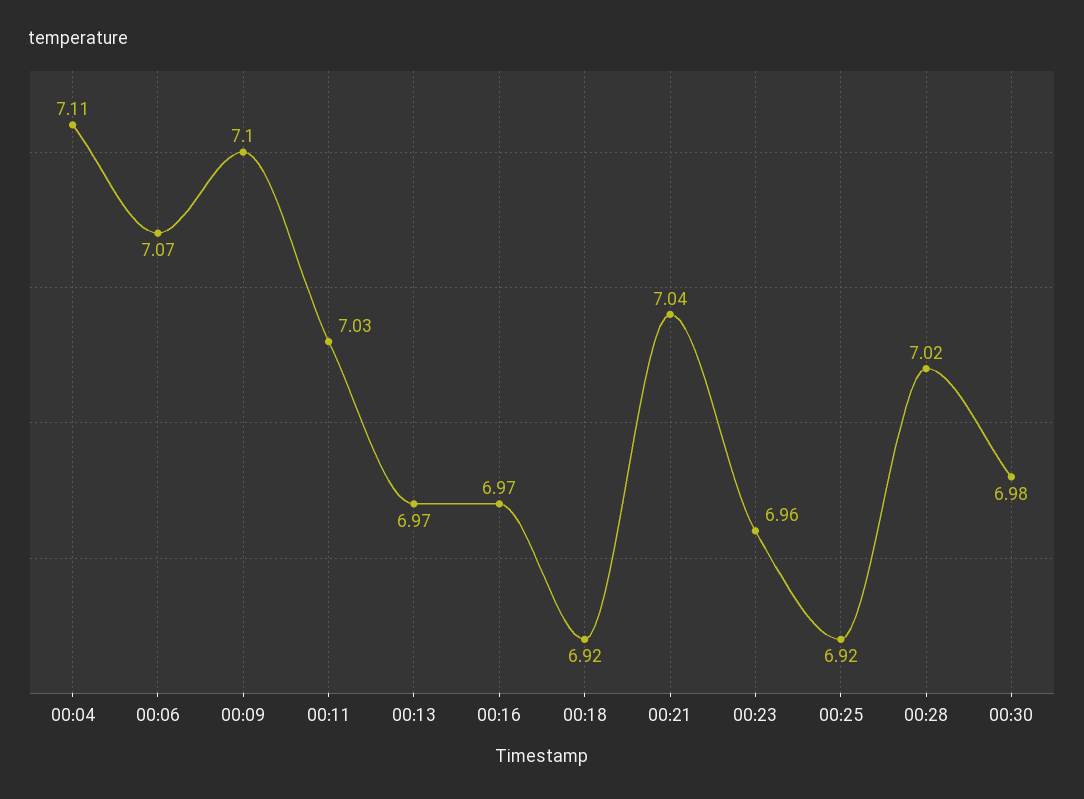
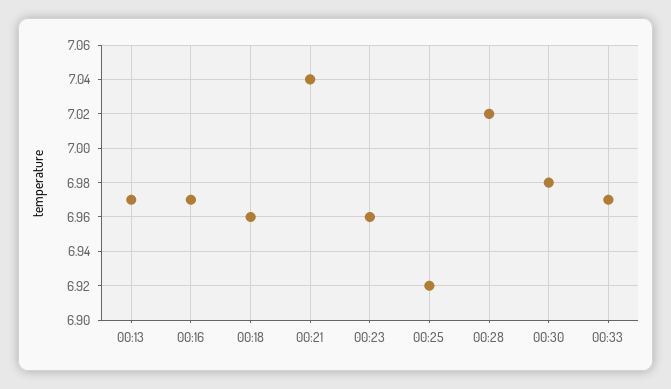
00:04: 7.11 -> none
00:06: 7.07 -> none
00:09: 7.1 -> none
00:11: 7.03 -> none
00:18: 6.92 -> 6.96
00:33: none -> 6.97

